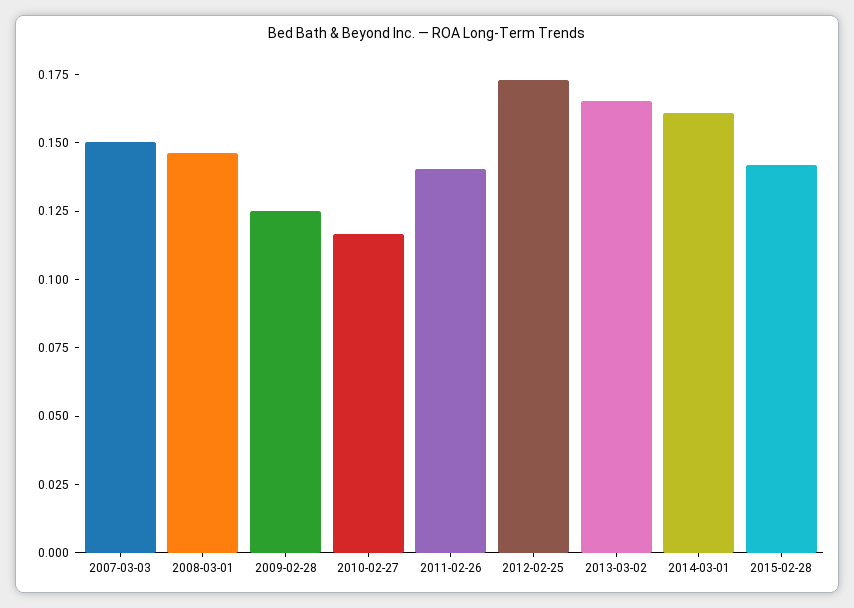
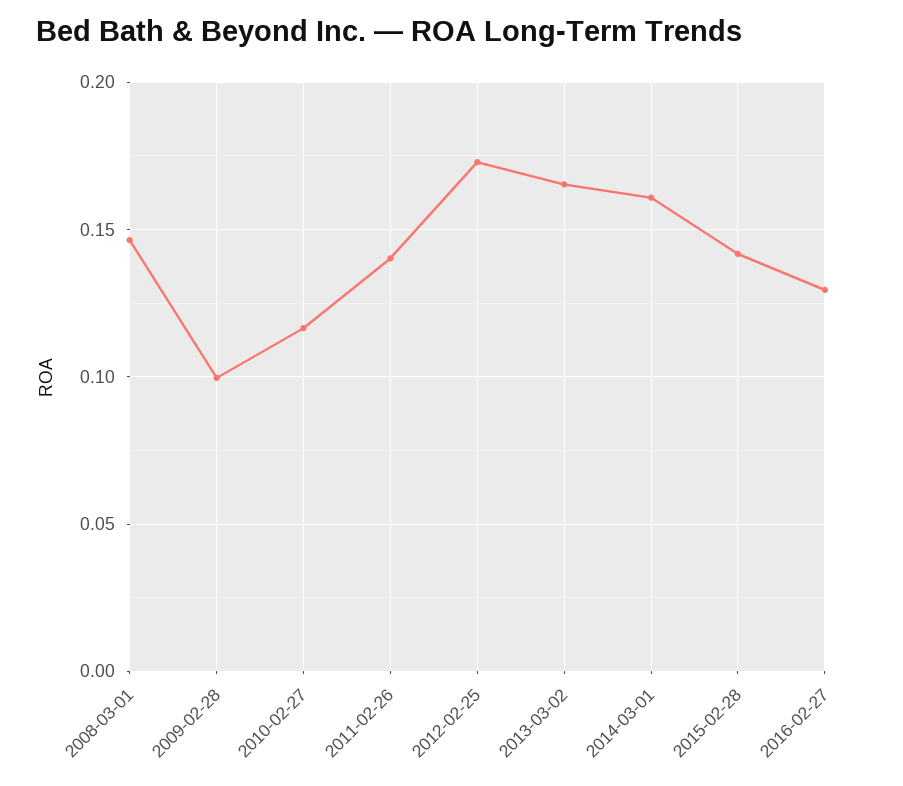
2007-03-03: 0.15 -> none
2009-02-28: 0.125 -> 0.1
2016-02-27: none -> 0.13

